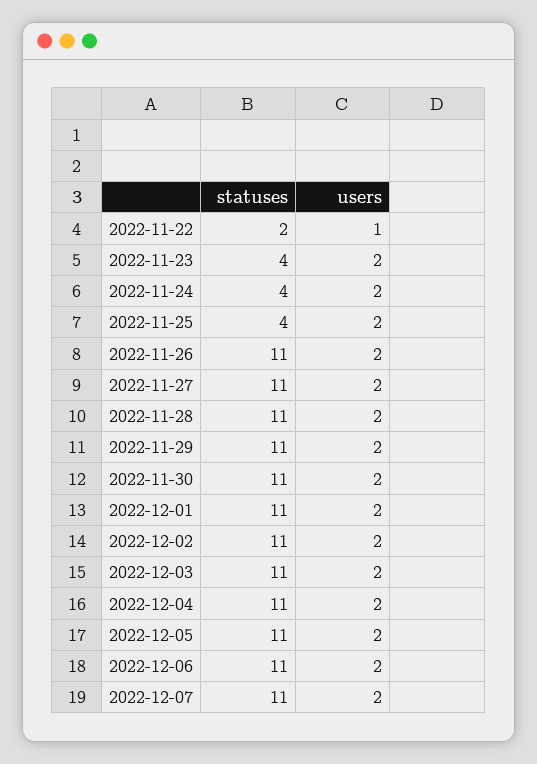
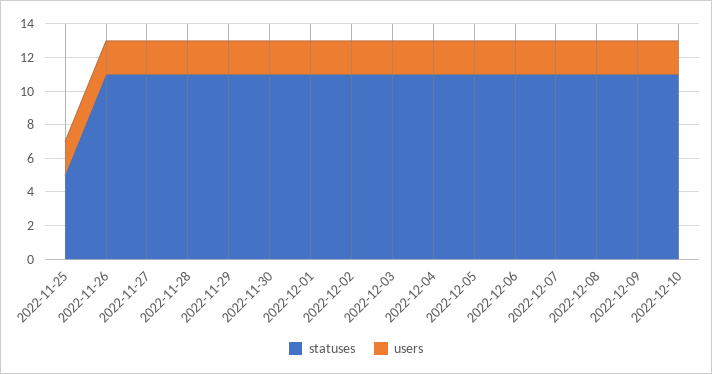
statuses, 2022-11-22: 2 -> none
users, 2022-11-22: 1 -> none
statuses, 2022-11-23: 4 -> none
users, 2022-11-23: 2 -> none
statuses, 2022-11-24: 4 -> none
users, 2022-11-24: 2 -> none
statuses, 2022-11-25: 4 -> 5
statuses, 2022-12-08: none -> 11
users, 2022-12-08: none -> 2
statuses, 2022-12-09: none -> 11
users, 2022-12-09: none -> 2
statuses, 2022-12-10: none -> 11
users, 2022-12-10: none -> 2

